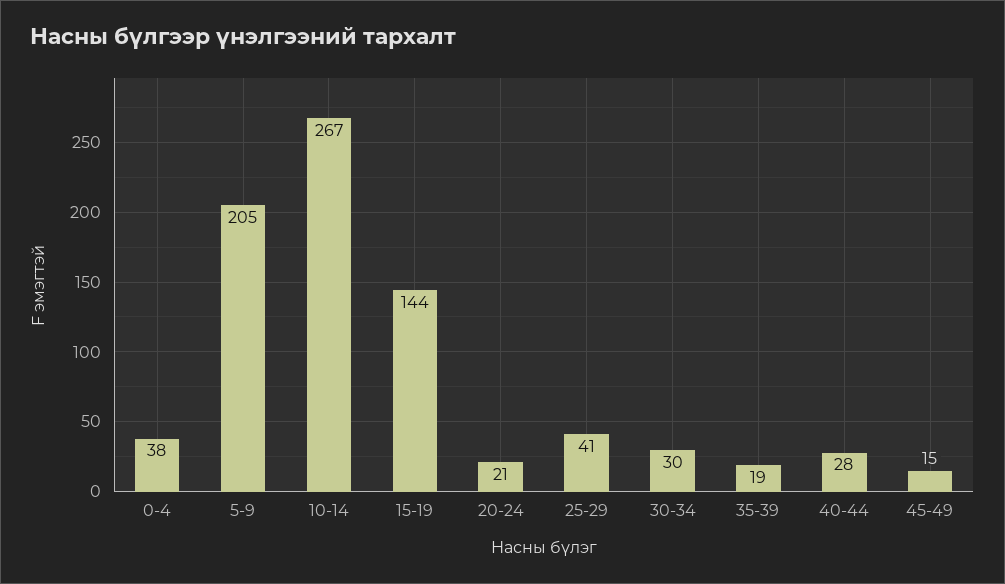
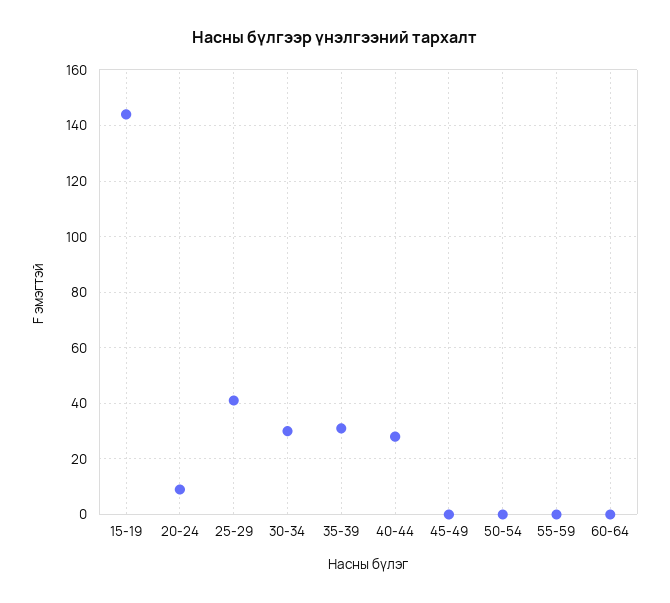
0-4: 38 -> none
5-9: 205 -> none
10-14: 267 -> none
20-24: 21 -> 10
35-39: 19 -> 30
45-49: 15 -> 0
50-54: none -> 0
55-59: none -> 0
60-64: none -> 0

